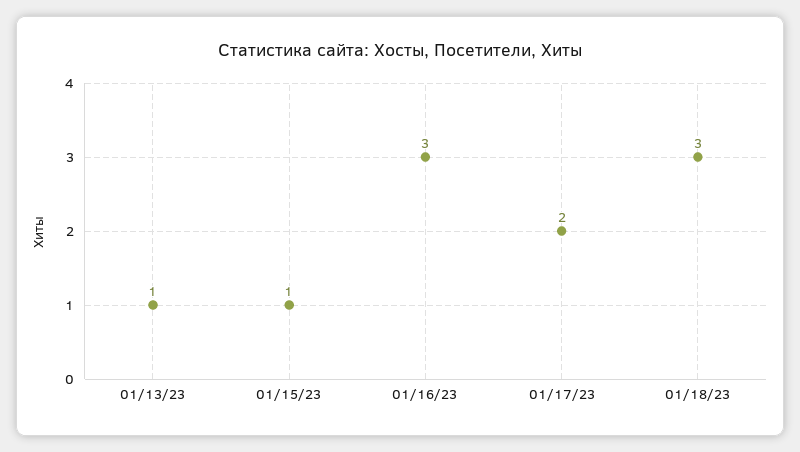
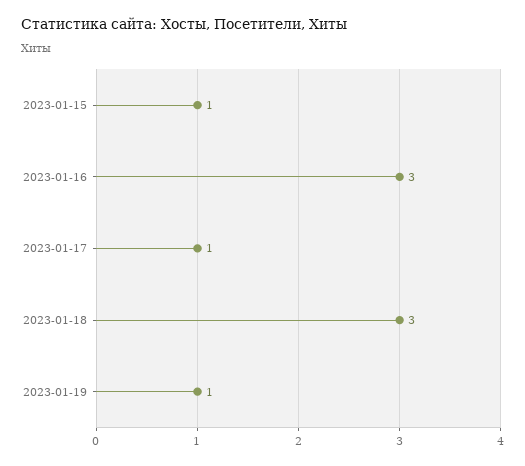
01/13/23: 1 -> none
01/17/23: 2 -> 1
2023-01-19: none -> 1

